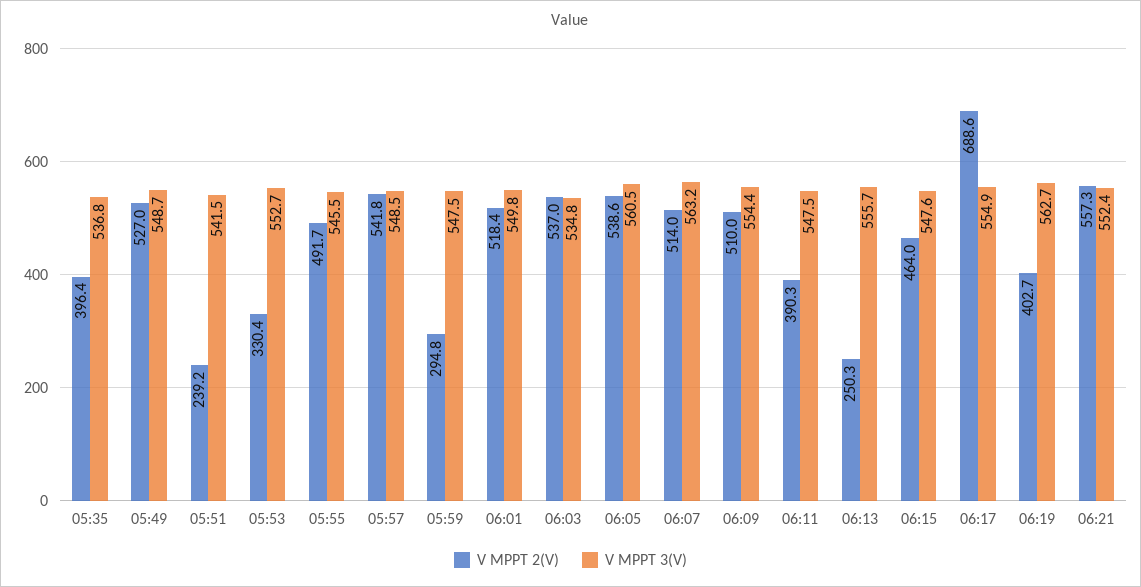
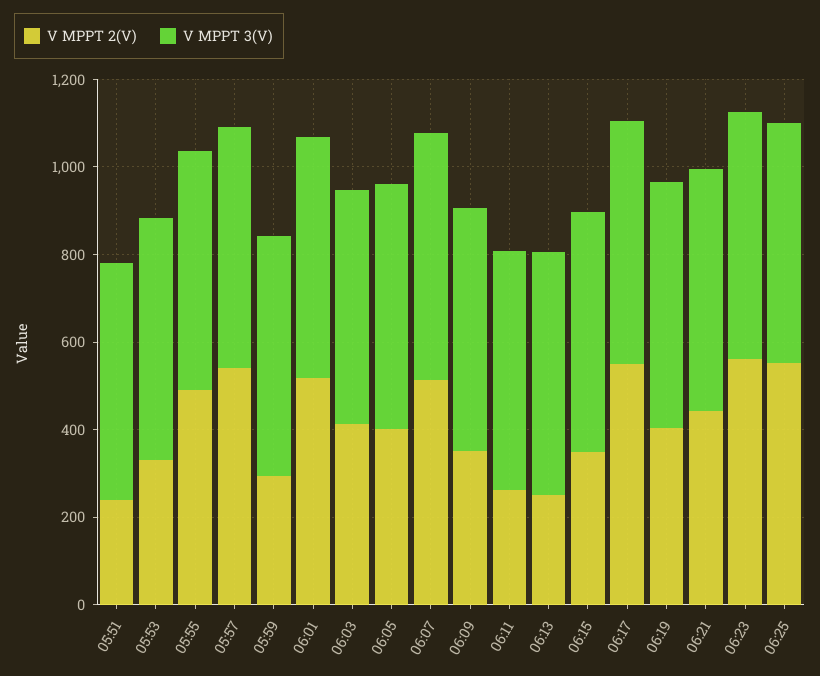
V MPPT 2(V), 05:35: 396.4 -> none
V MPPT 3(V), 05:35: 536.8 -> none
V MPPT 2(V), 05:49: 527 -> none
V MPPT 3(V), 05:49: 548.7 -> none
V MPPT 2(V), 06:03: 537 -> 400
V MPPT 2(V), 06:05: 538.6 -> 400
V MPPT 2(V), 06:09: 510 -> 350
V MPPT 2(V), 06:11: 390.3 -> 250
V MPPT 2(V), 06:15: 464 -> 350
V MPPT 2(V), 06:17: 688.6 -> 550
V MPPT 2(V), 06:21: 557.3 -> 450
V MPPT 2(V), 06:23: none -> 550
V MPPT 3(V), 06:23: none -> 550
V MPPT 2(V), 06:25: none -> 550
V MPPT 3(V), 06:25: none -> 550

